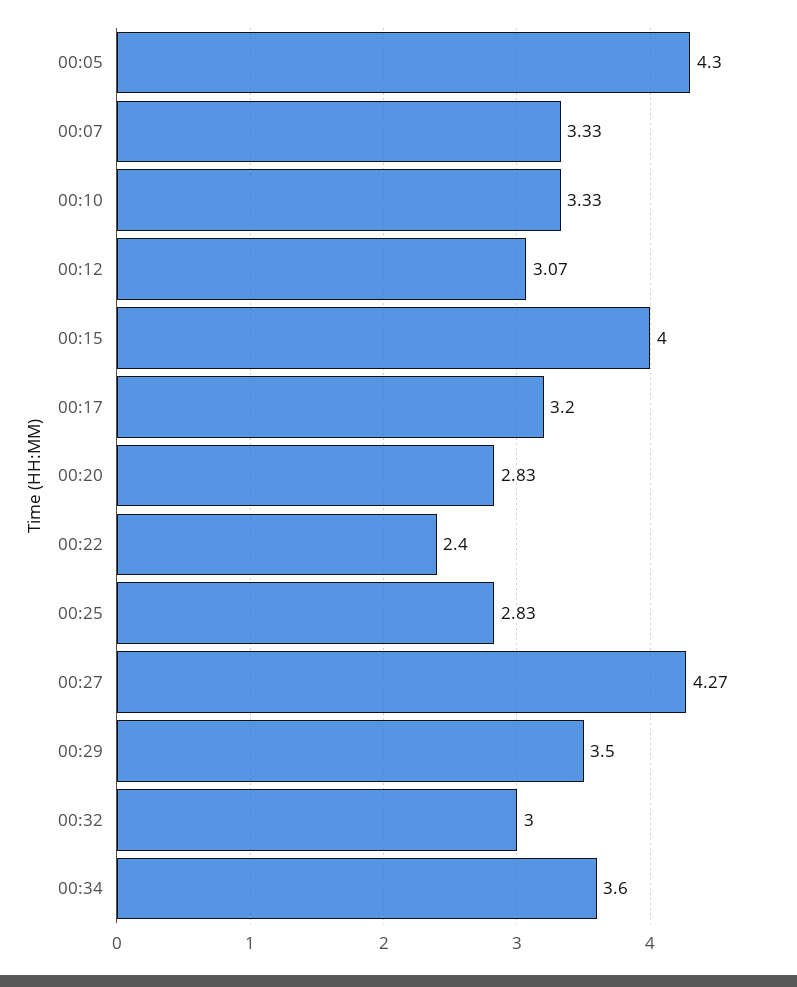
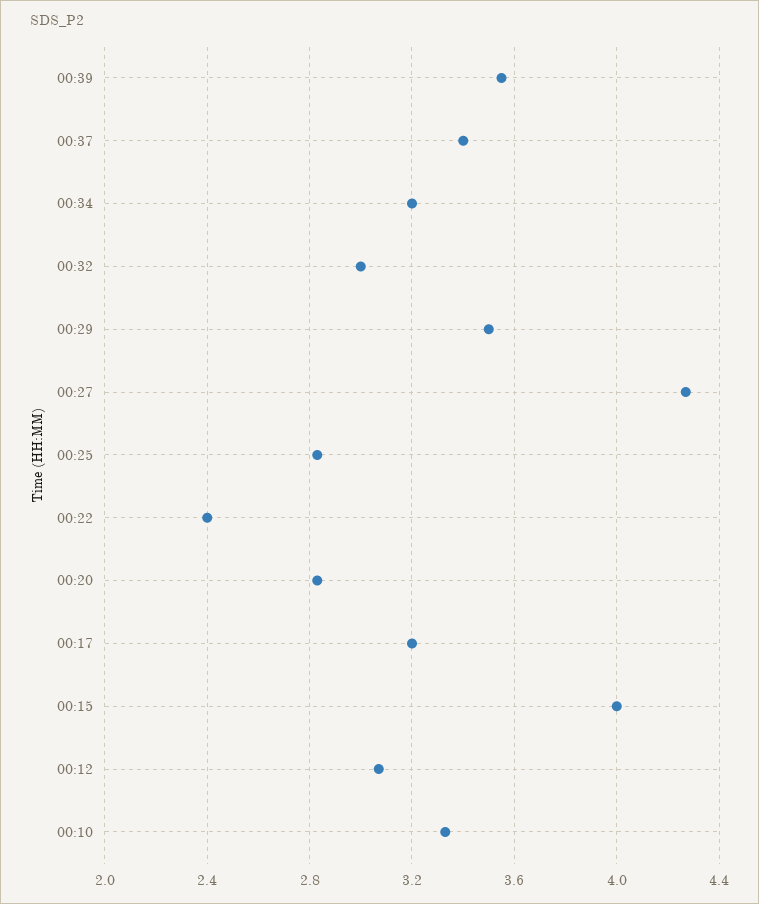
00:05: 4.3 -> none
00:07: 3.33 -> none
00:34: 3.6 -> 3.2
00:39: none -> 3.55
00:37: none -> 3.4

